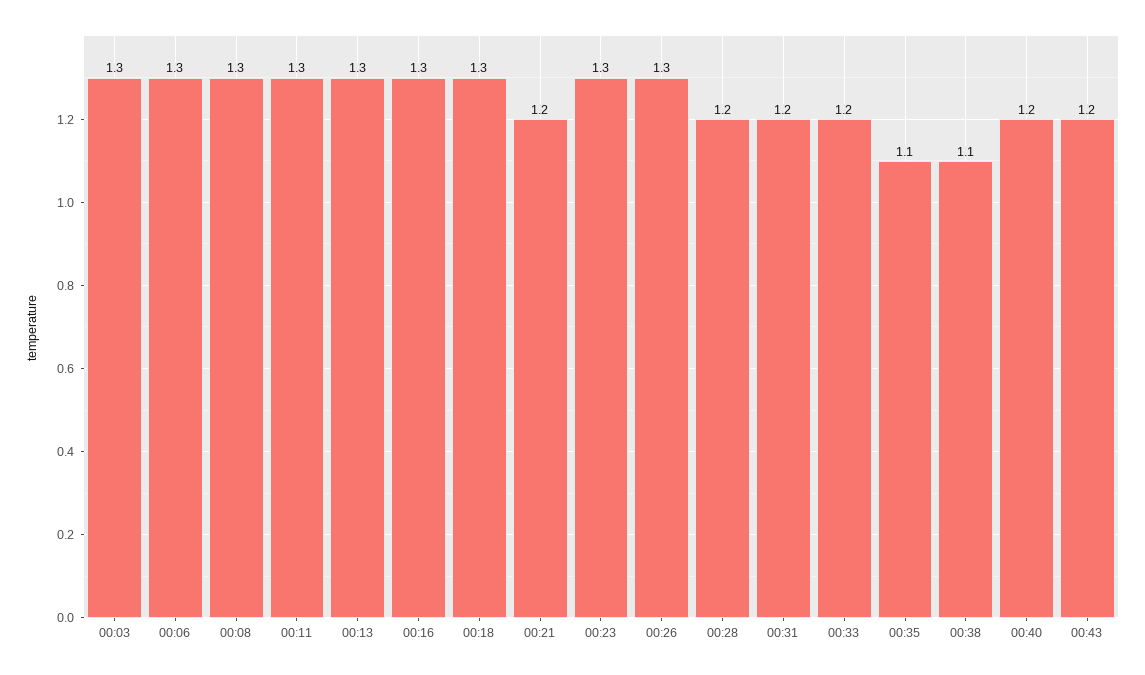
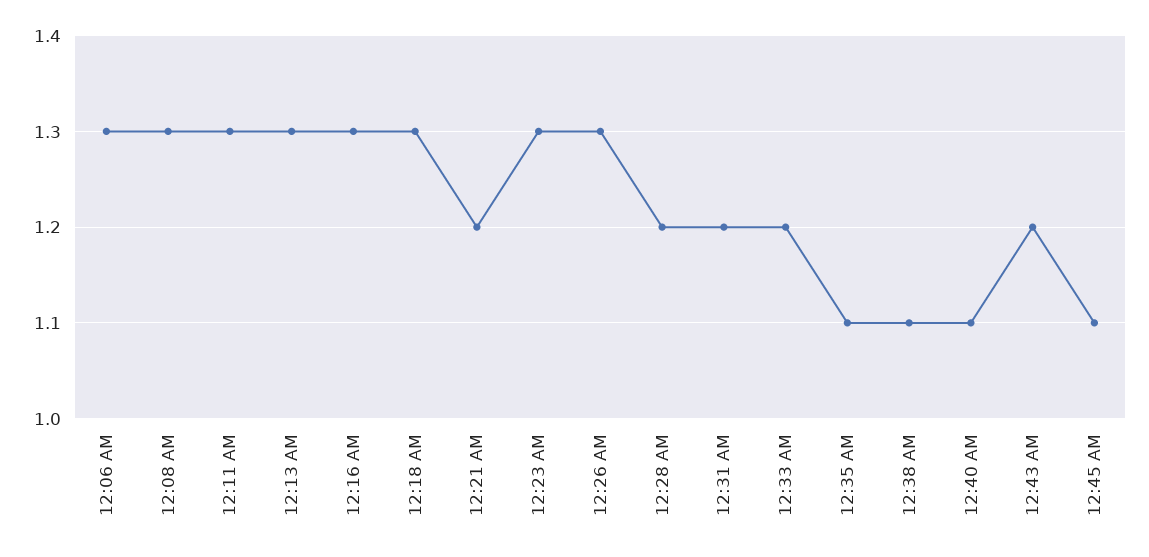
00:03: 1.3 -> none
00:40: 1.2 -> 1.1
12:45 AM: none -> 1.1

